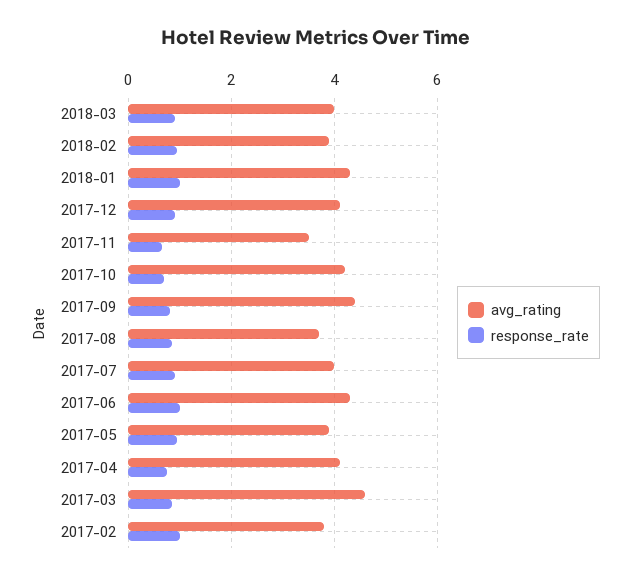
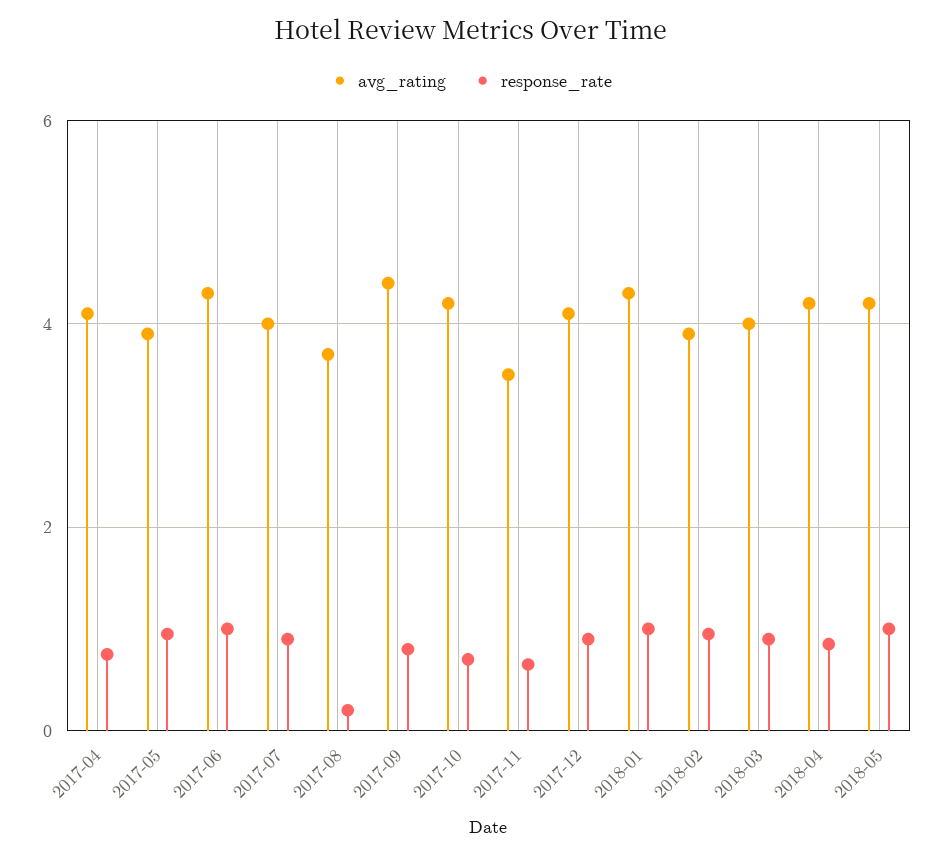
response_rate, 2017-08: 0.8 -> 0.2
avg_rating, 2017-03: 4.6 -> none
response_rate, 2017-03: 0.8 -> none
avg_rating, 2017-02: 3.8 -> none
response_rate, 2017-02: 1 -> none
avg_rating, 2018-04: none -> 4.2
response_rate, 2018-04: none -> 0.8
avg_rating, 2018-05: none -> 4.2
response_rate, 2018-05: none -> 1

